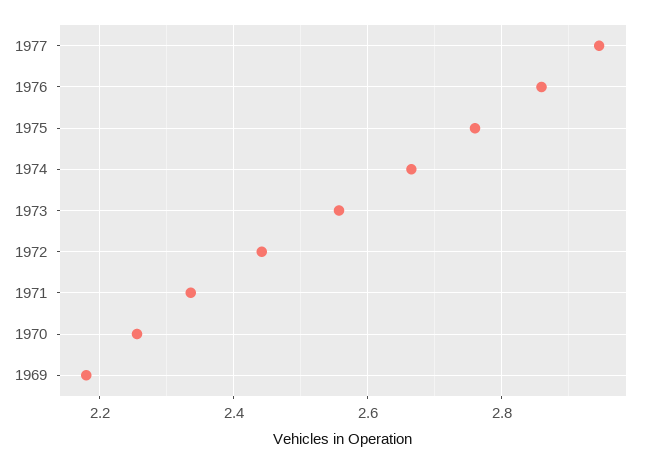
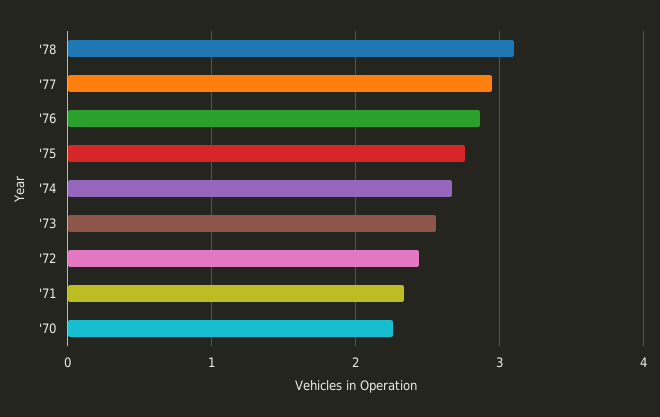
1969: 2.18 -> none
'78: none -> 3.1

